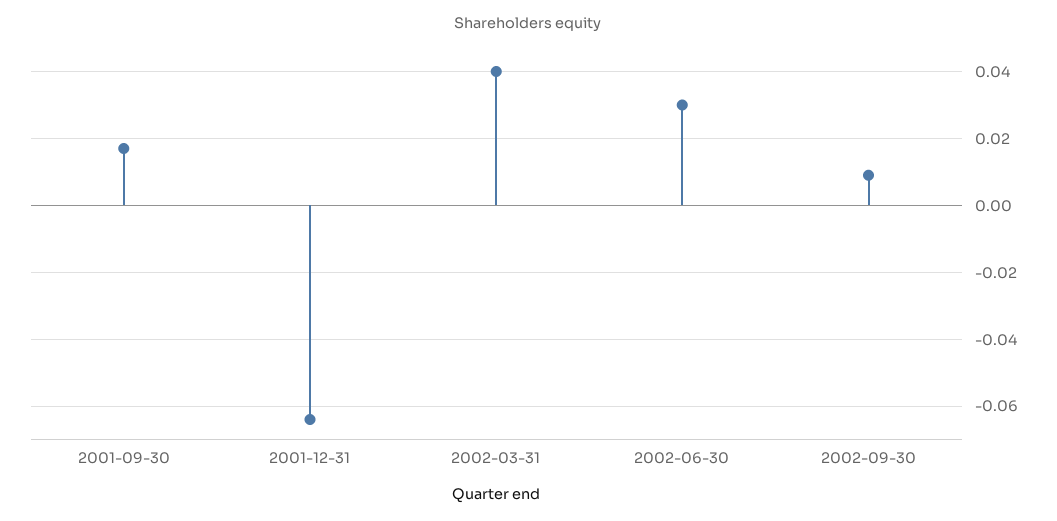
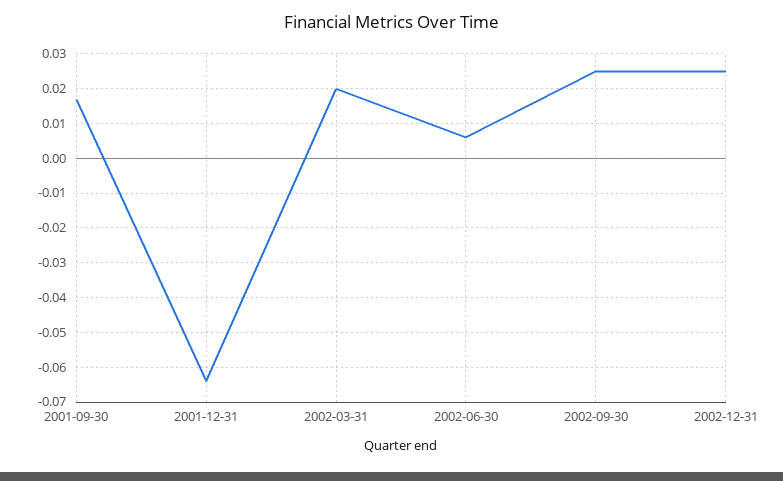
2002-03-31: 0.04 -> 0.02
2002-06-30: 0.03 -> 0.005
2002-09-30: 0.01 -> 0.025
2002-12-31: none -> 0.025

